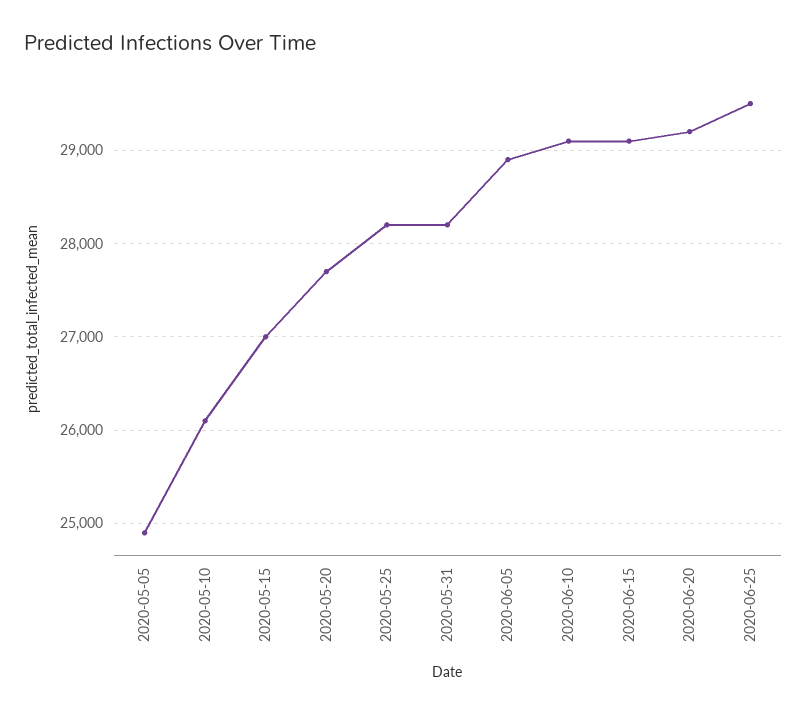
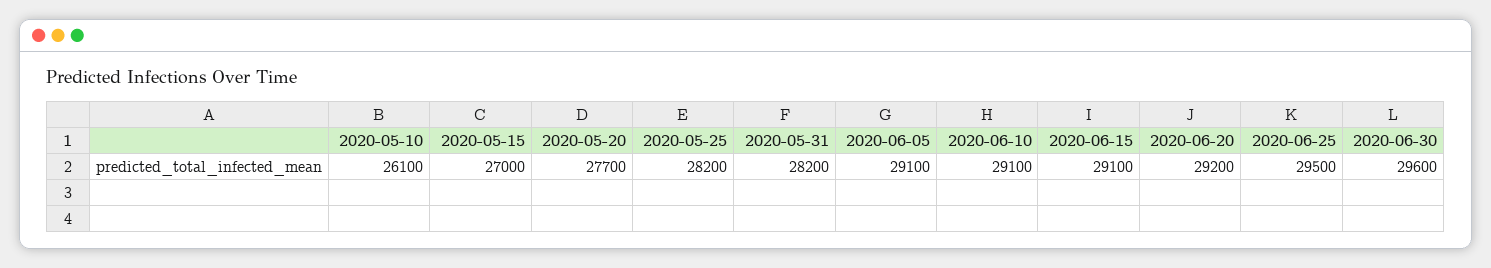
2020-05-05: 24900 -> none
2020-06-05: 28900 -> 29100
2020-06-30: none -> 29600

